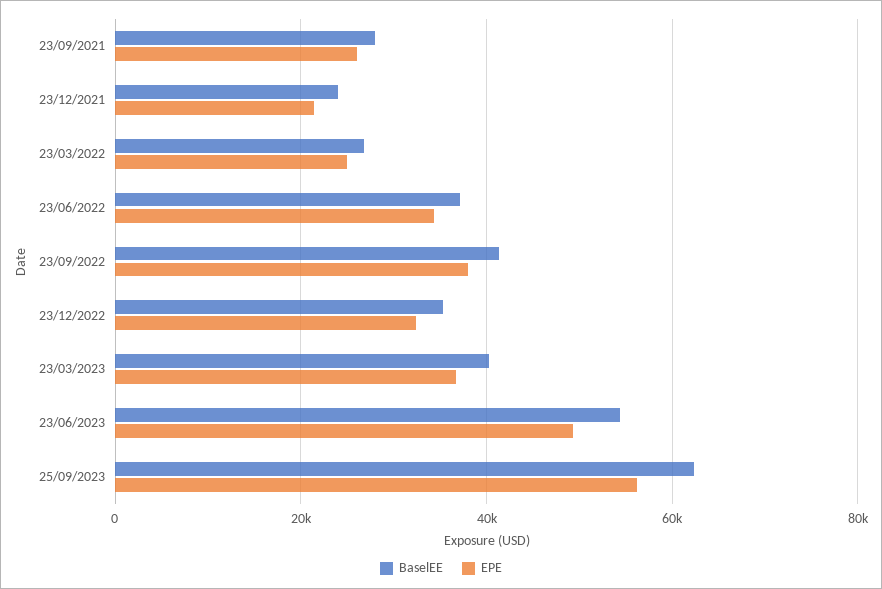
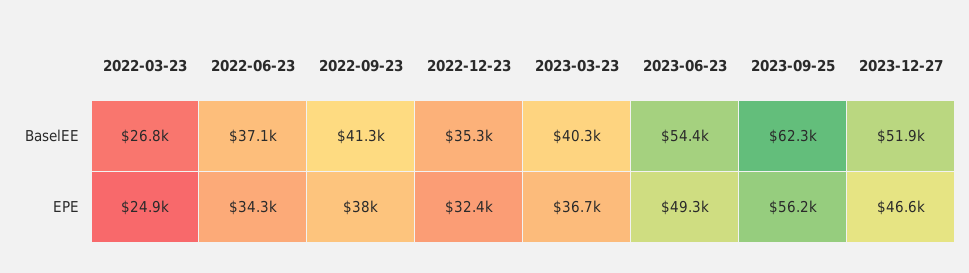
BaselEE, 23/09/2021: 28000 -> none
EPE, 23/09/2021: 26000 -> none
BaselEE, 23/12/2021: 24000 -> none
EPE, 23/12/2021: 22000 -> none
BaselEE, 2023-12-27: none -> 51900
EPE, 2023-12-27: none -> 46600

